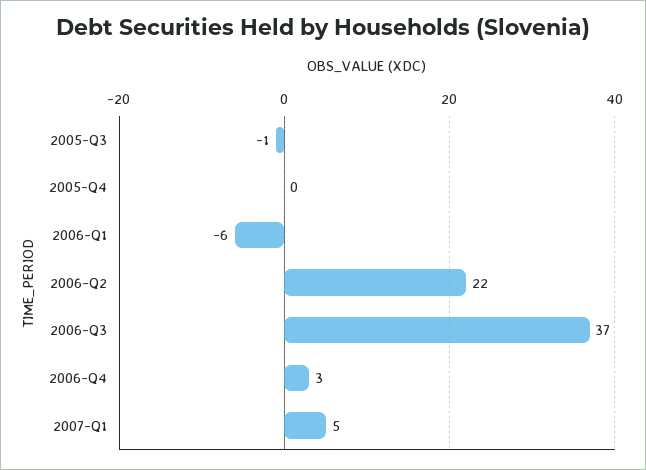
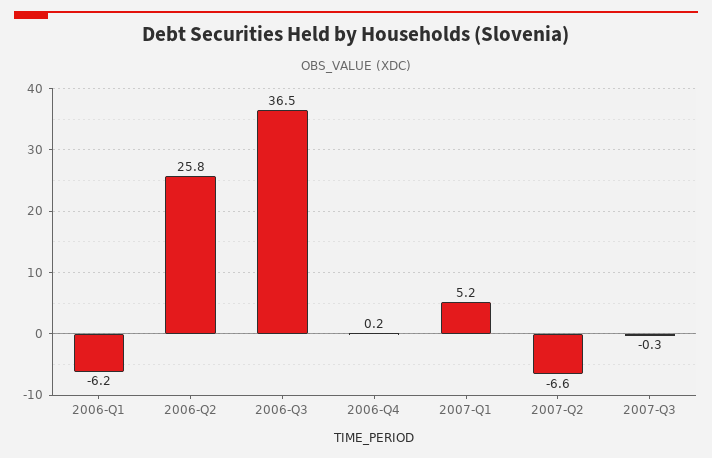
2005-Q3: -1 -> none
2005-Q4: 0 -> none
2006-Q2: 22 -> 25.8
2006-Q4: 3 -> 0.2
2007-Q2: none -> -6.6
2007-Q3: none -> -0.3

